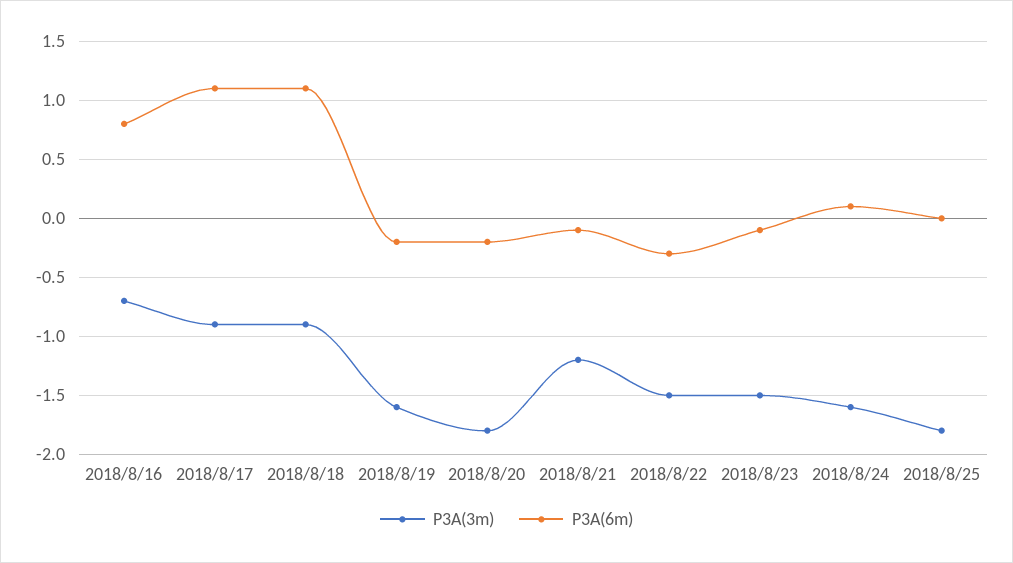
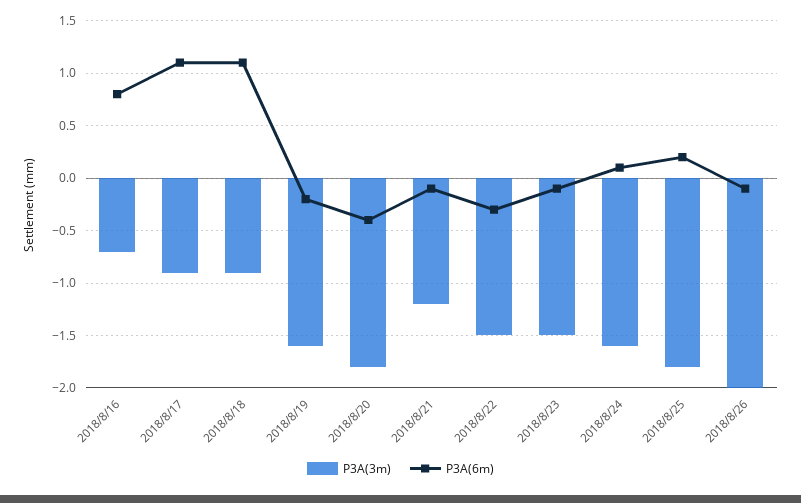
P3A(6m), 2018/8/20: -0.2 -> -0.4
P3A(6m), 2018/8/25: 0 -> 0.2
P3A(3m), 2018/8/26: none -> -2
P3A(6m), 2018/8/26: none -> -0.1

